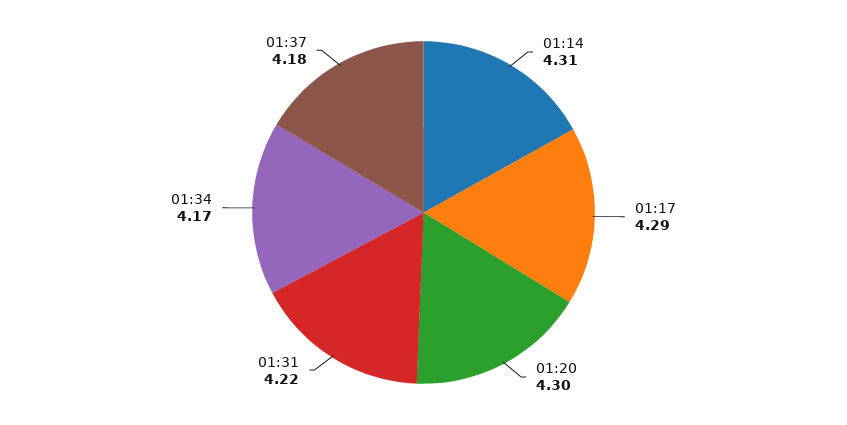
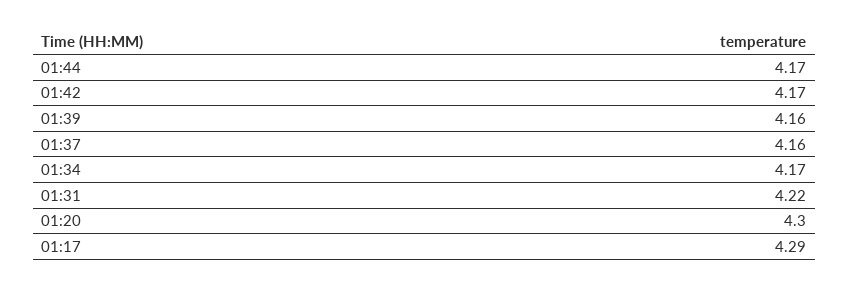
01:14: 4.31 -> none
01:37: 4.18 -> 4.16
01:44: none -> 4.17
01:42: none -> 4.17
01:39: none -> 4.16

